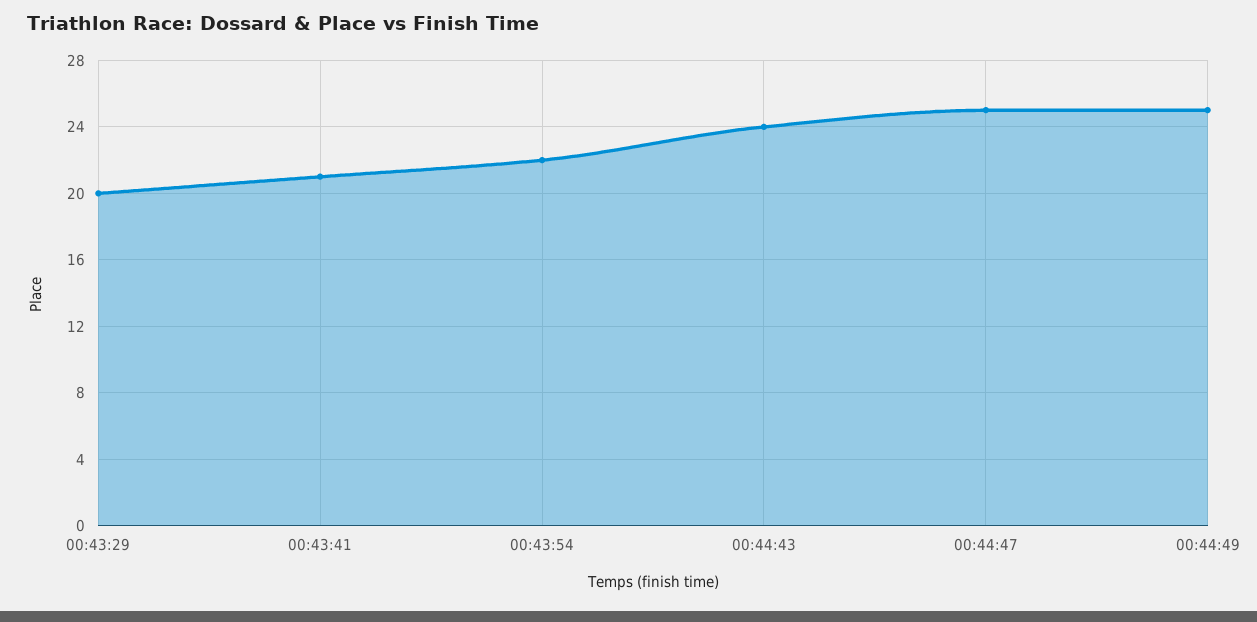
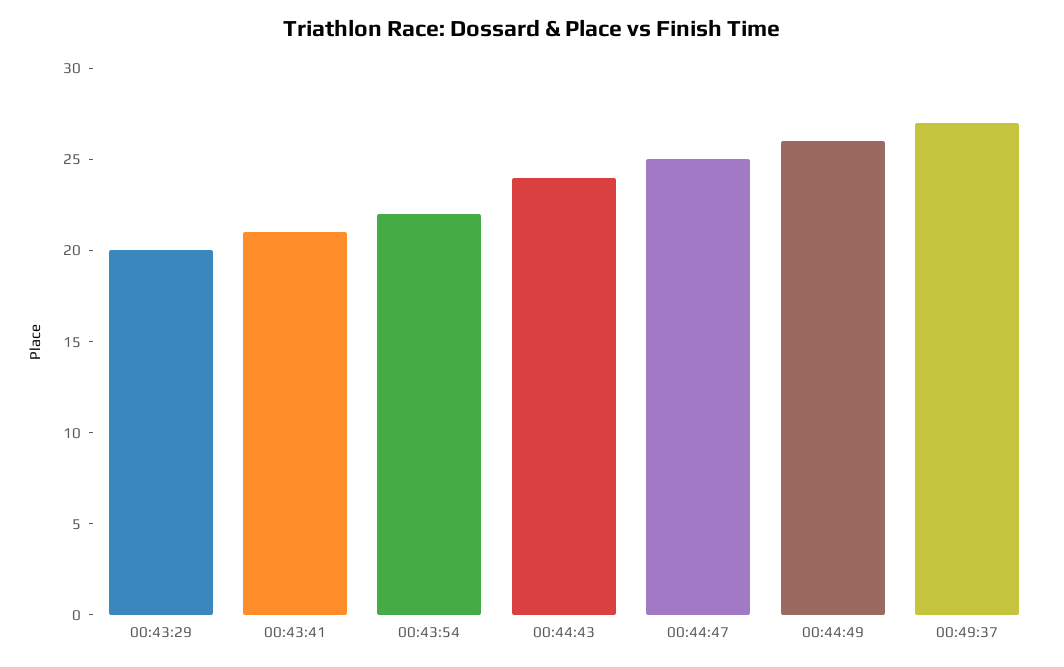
00:44:49: 25 -> 26
00:49:37: none -> 27

